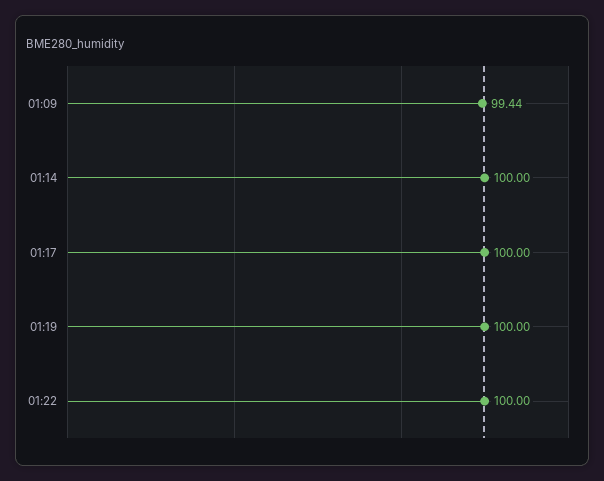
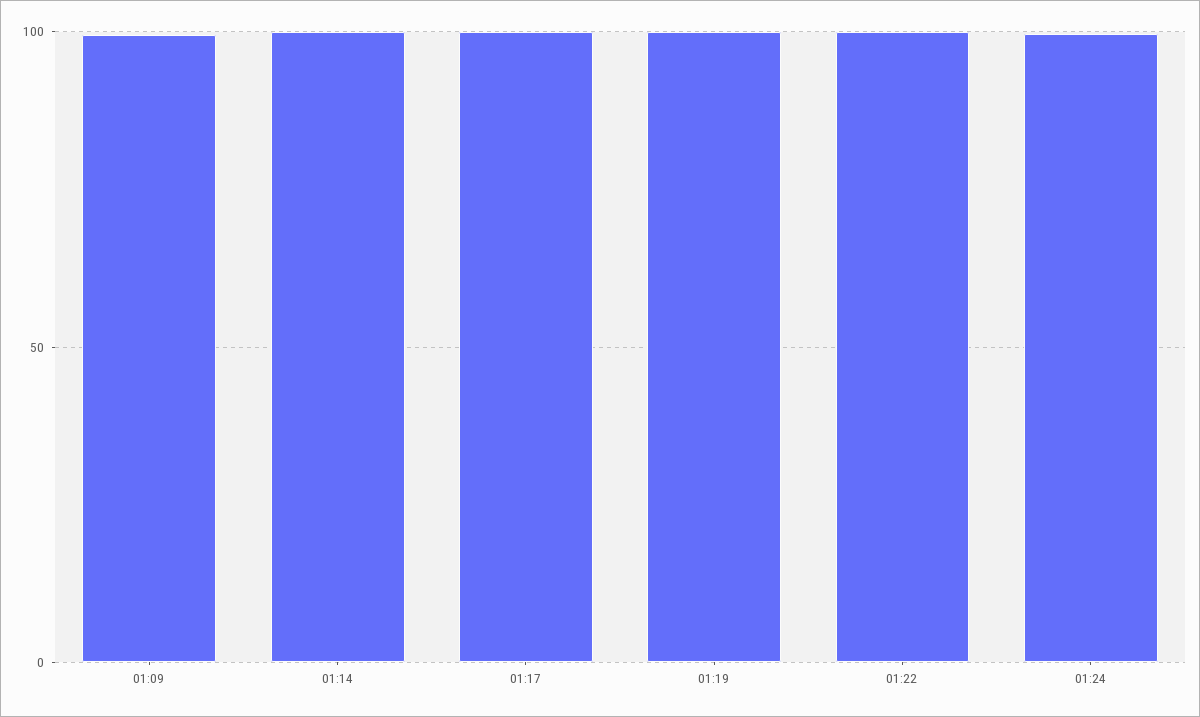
01:24: none -> 100

